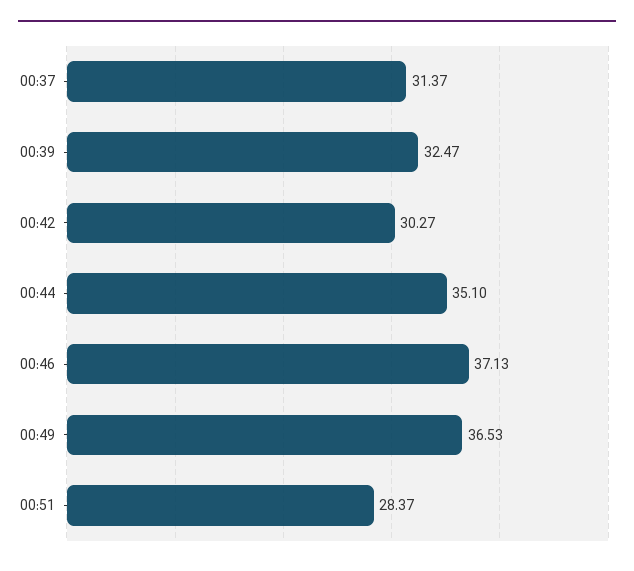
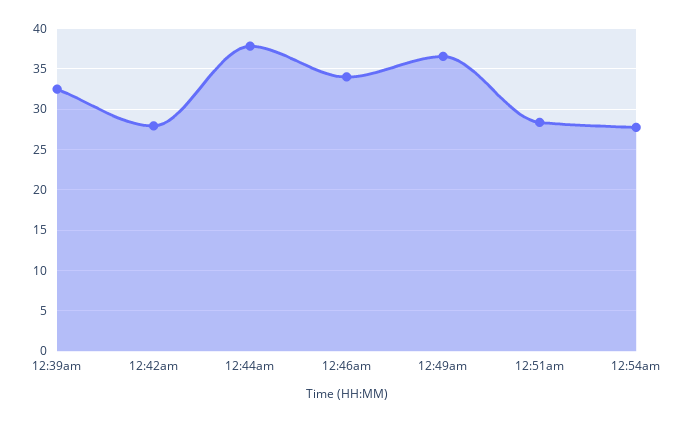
00:37: 31.37 -> none
00:42: 30.27 -> 28
00:44: 35.1 -> 38
00:46: 37.13 -> 34
12:54am: none -> 28

